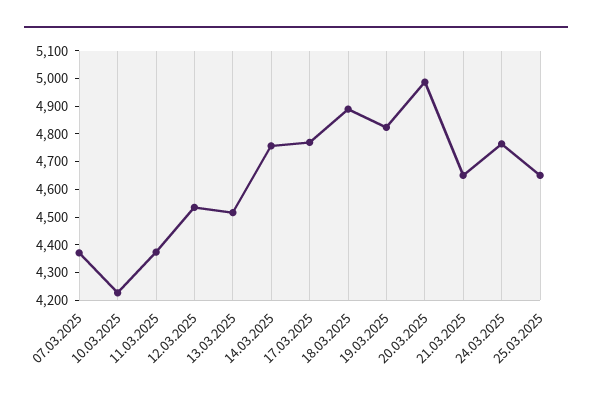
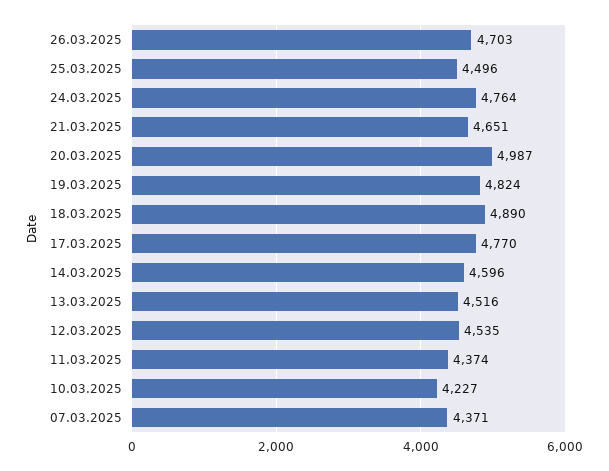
14.03.2025: 4750 -> 4596
25.03.2025: 4650 -> 4496
26.03.2025: none -> 4703

